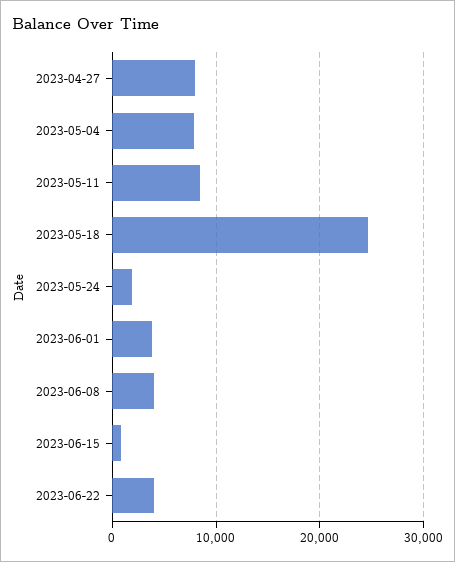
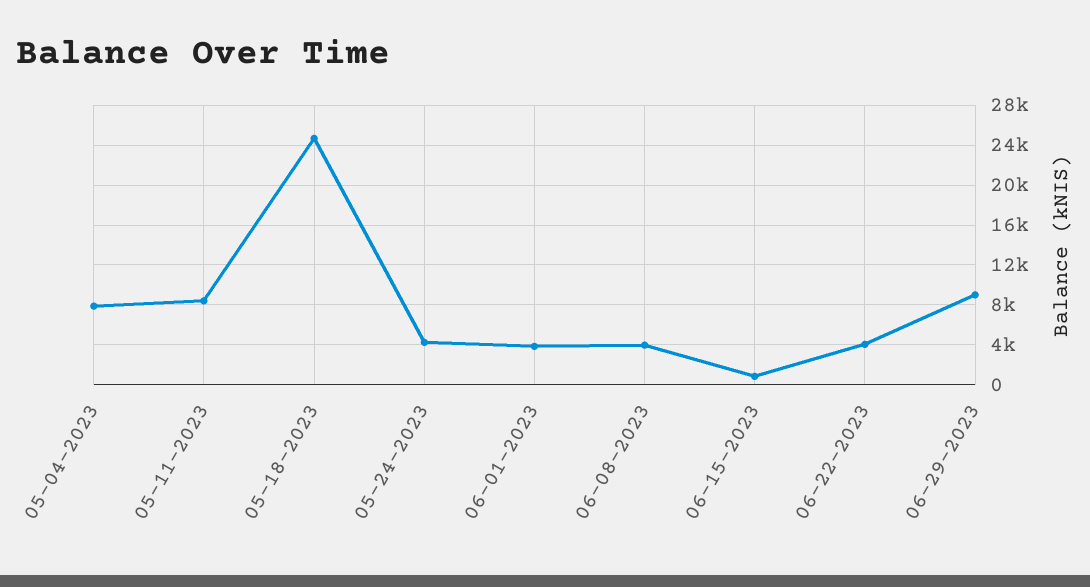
2023-04-27: 8000 -> none
2023-05-24: 2000 -> 4000
06-29-2023: none -> 9000

